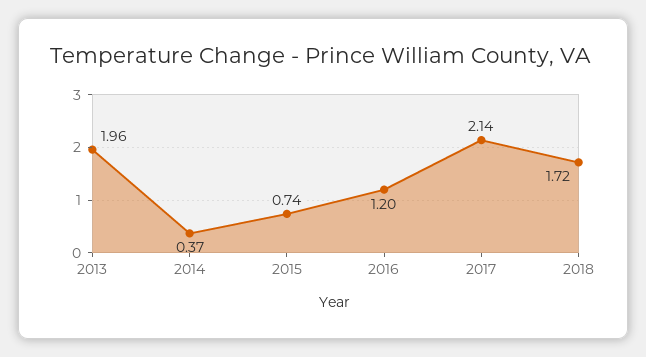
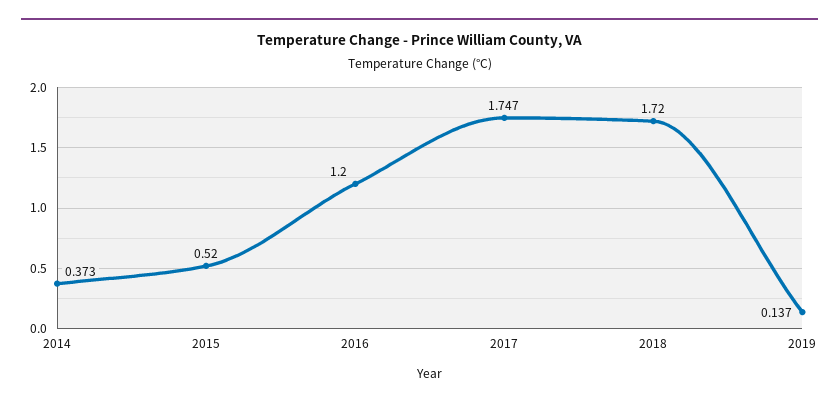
2013: 1.96 -> none
2015: 0.74 -> 0.52
2017: 2.14 -> 1.747
2019: none -> 0.137

